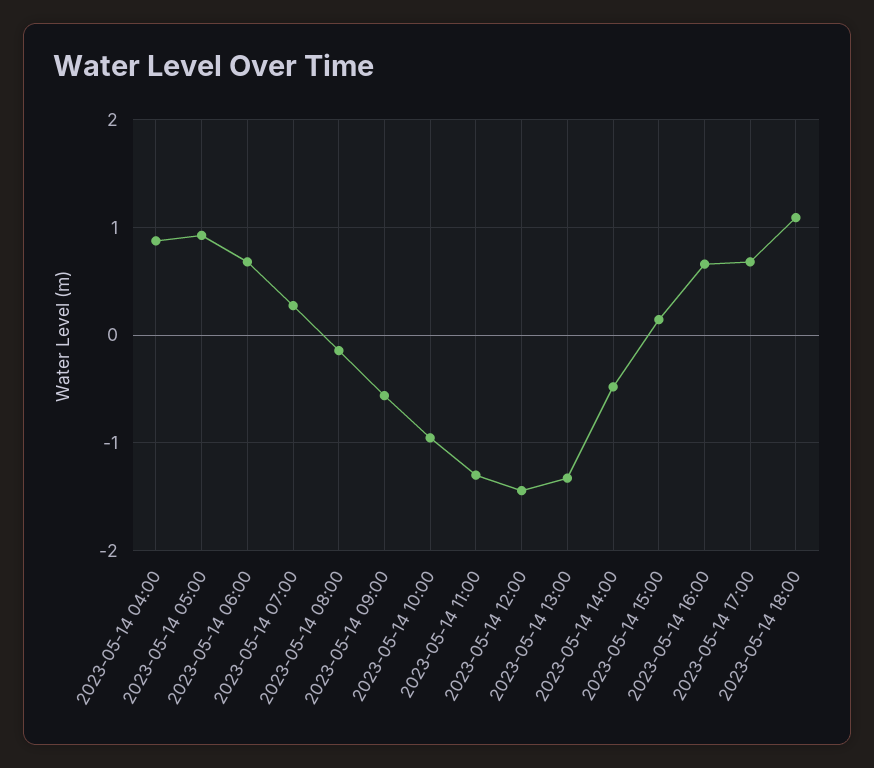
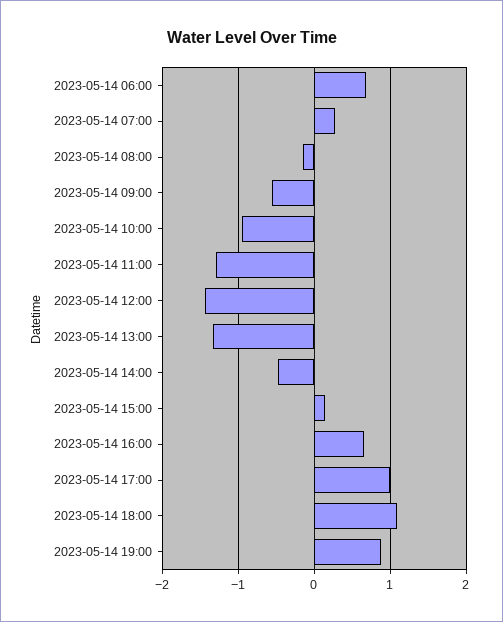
2023-05-14 04:00: 0.9 -> none
2023-05-14 05:00: 0.9 -> none
2023-05-14 17:00: 0.7 -> 1
2023-05-14 19:00: none -> 0.9

